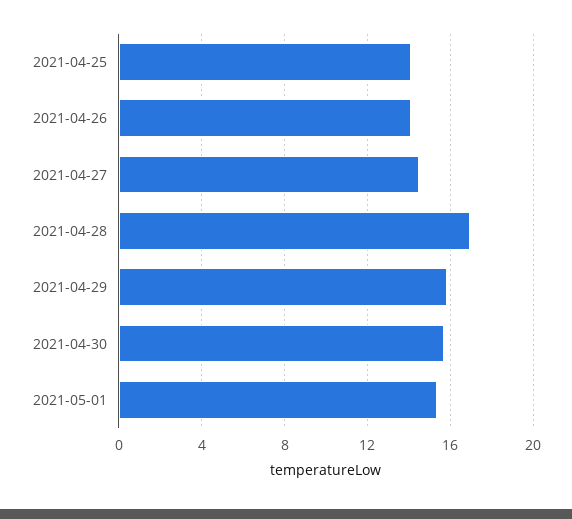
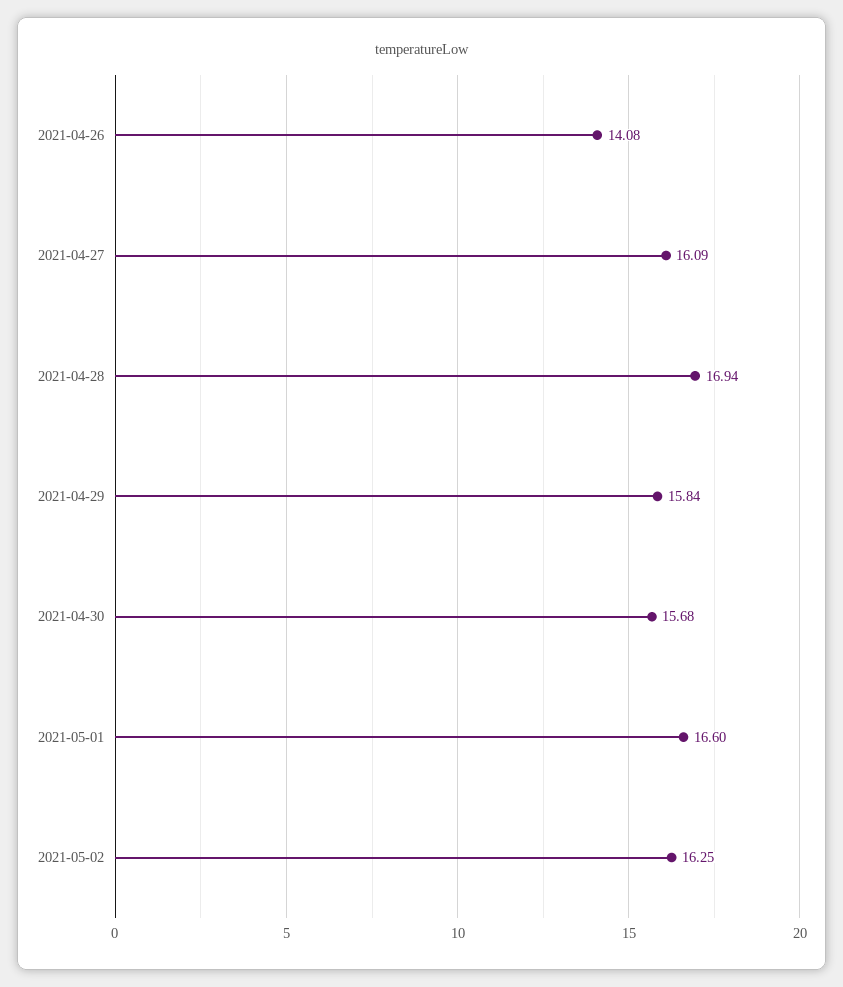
2021-04-25: 14 -> none
2021-04-27: 14.5 -> 16.09
2021-05-01: 15.5 -> 16.6
2021-05-02: none -> 16.25

